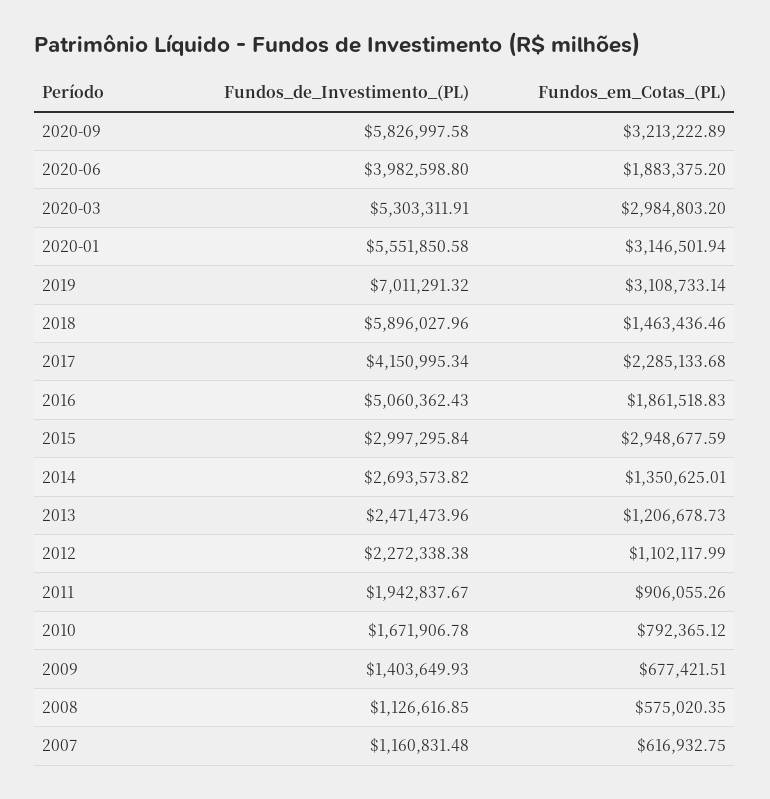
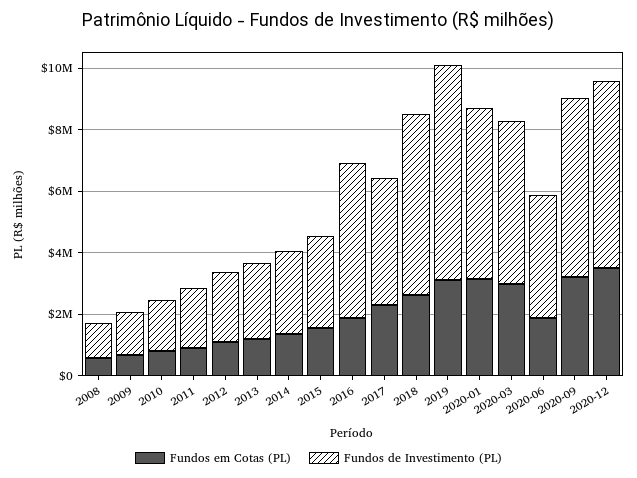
Fundos_em_Cotas_(PL), 2018: 1463436.46 -> 2500000
Fundos_em_Cotas_(PL), 2015: 2948677.59 -> 1500000
Fundos_de_Investimento_(PL), 2007: 1160831.48 -> none
Fundos_em_Cotas_(PL), 2007: 616932.75 -> none
Fundos_em_Cotas_(PL), 2020-12: none -> 3500000
Fundos_de_Investimento_(PL), 2020-12: none -> 6000000

